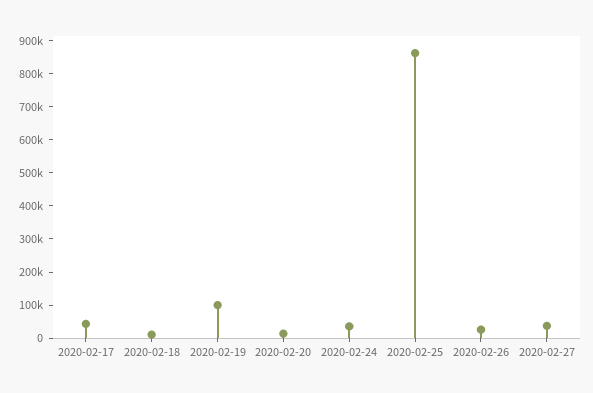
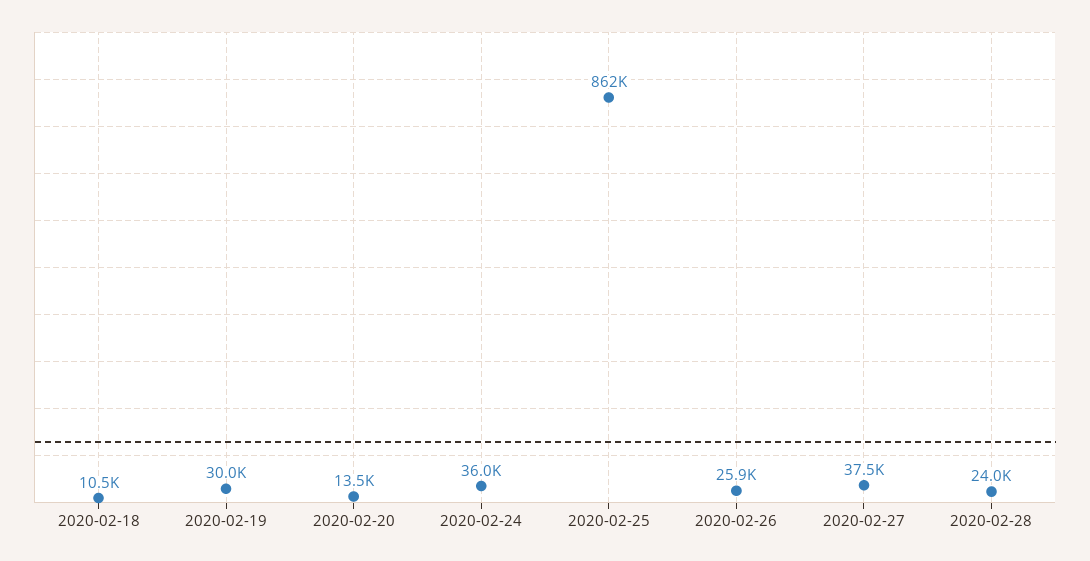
2020-02-17: 50000 -> none
2020-02-19: 100000 -> 30000
2020-02-28: none -> 24000

